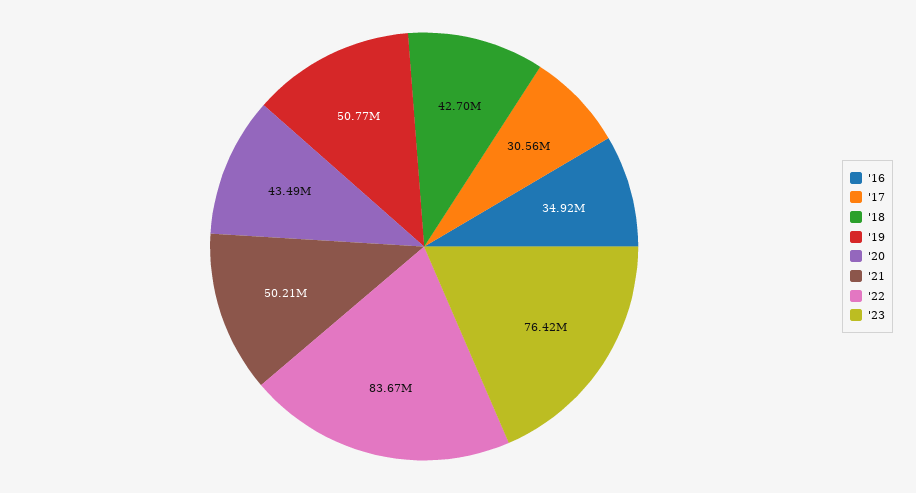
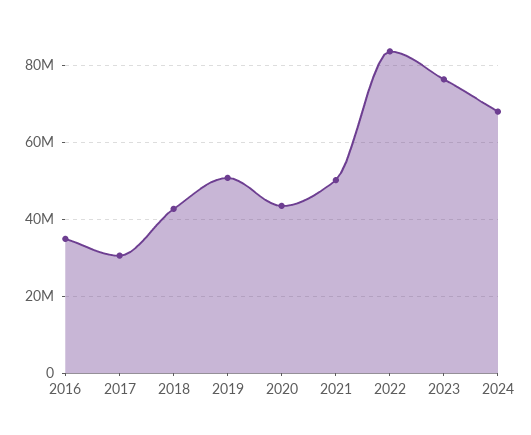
2024: none -> 68000000

